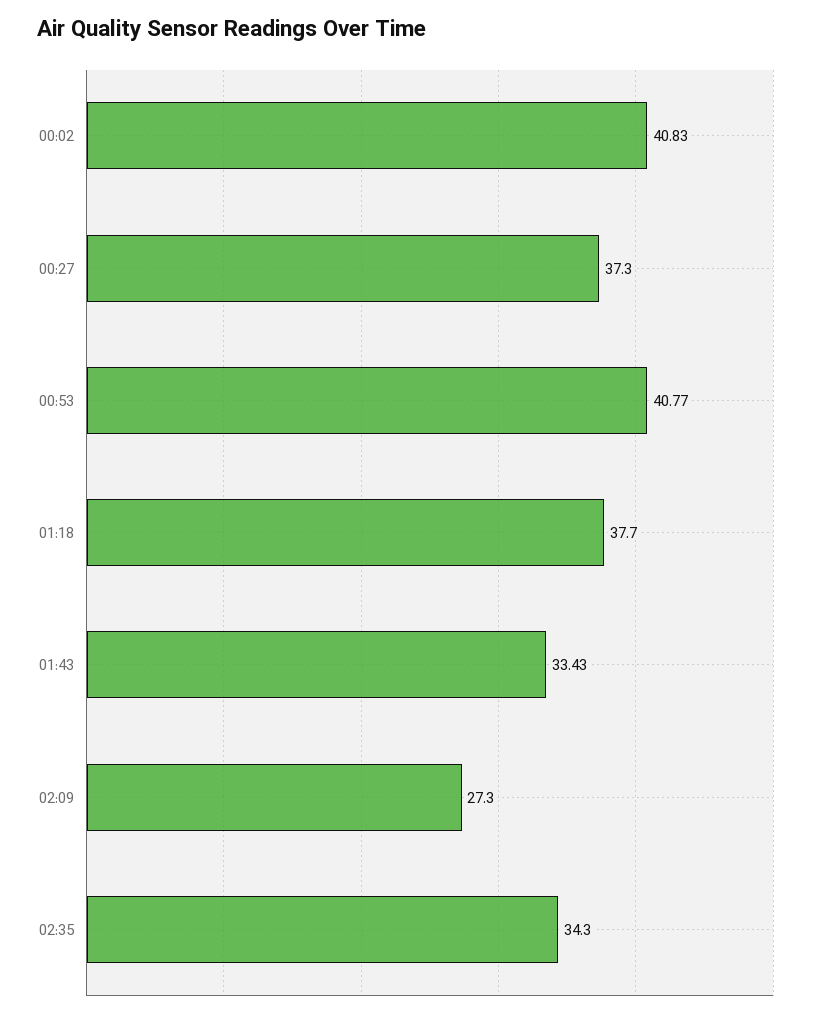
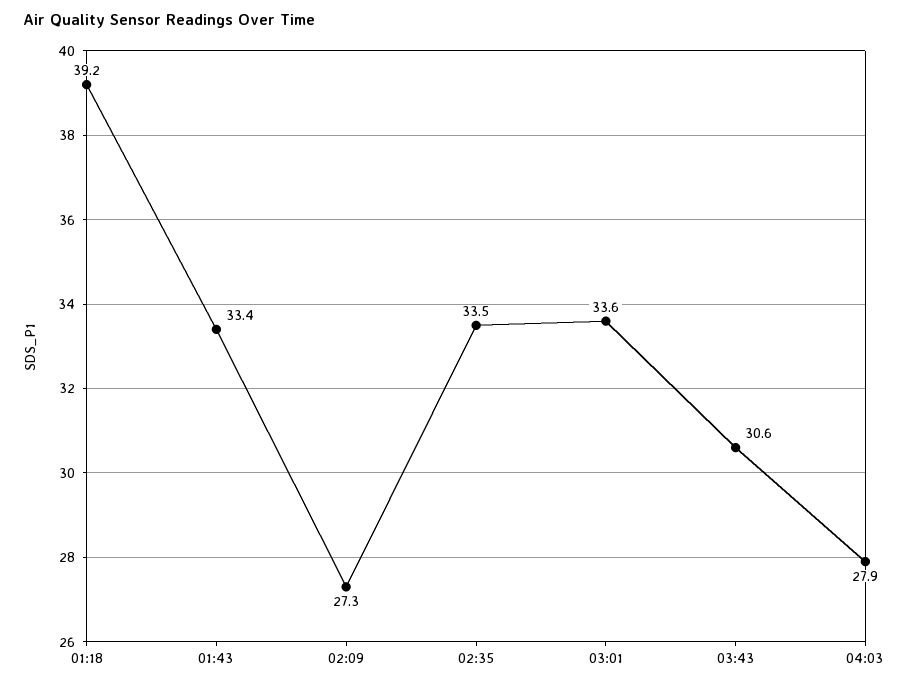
00:02: 40.83 -> none
00:27: 37.3 -> none
00:53: 40.77 -> none
01:18: 37.7 -> 39.2
02:35: 34.3 -> 33.5
03:01: none -> 33.6
03:43: none -> 30.6
04:03: none -> 27.9

